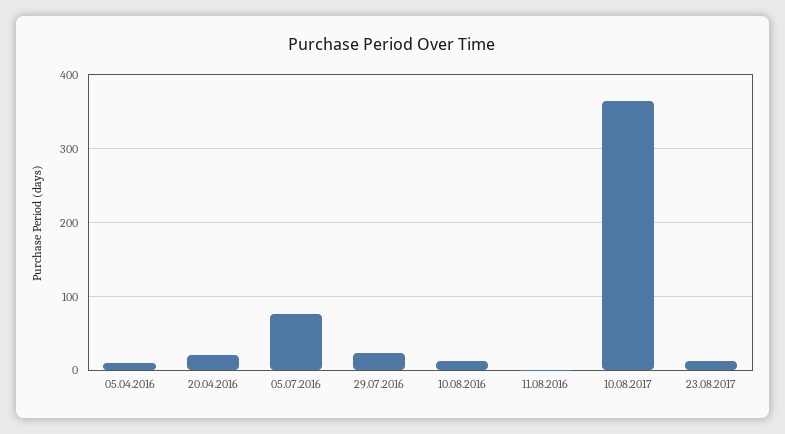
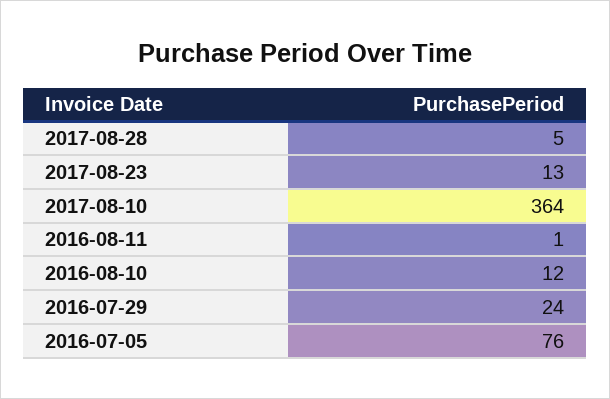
05.04.2016: 10 -> none
20.04.2016: 20 -> none
2017-08-28: none -> 5

